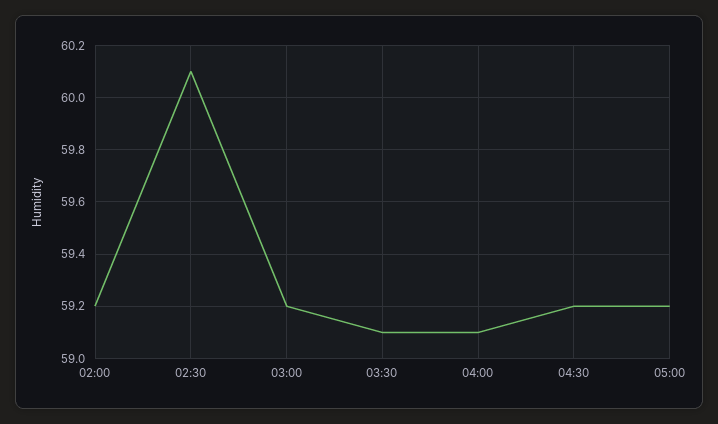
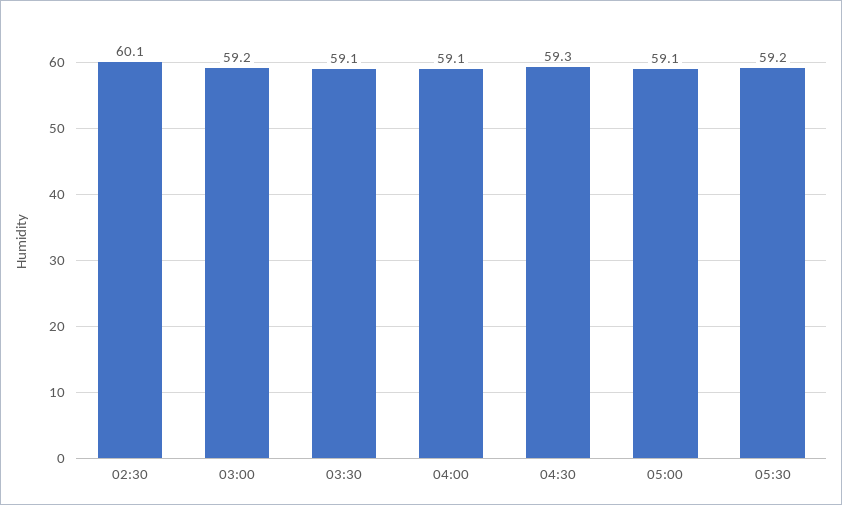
02:00: 59.2 -> none
04:30: 59.2 -> 59.3
05:00: 59.2 -> 59.1
05:30: none -> 59.2

